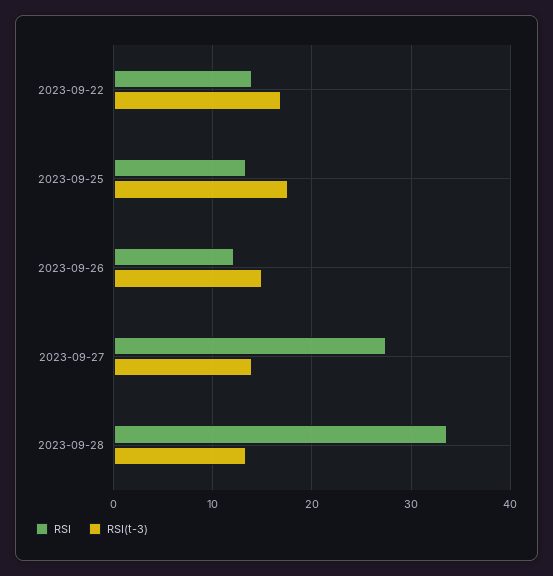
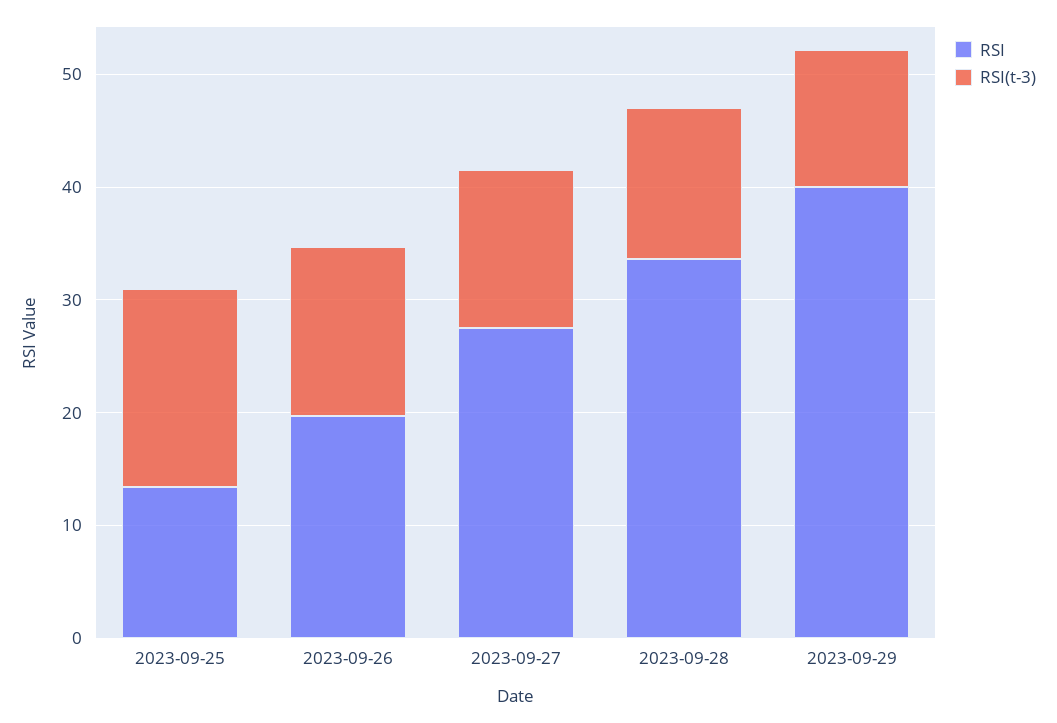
RSI, 2023-09-22: 14 -> none
RSI(t-3), 2023-09-22: 17 -> none
RSI, 2023-09-26: 12 -> 20
RSI, 2023-09-29: none -> 40
RSI(t-3), 2023-09-29: none -> 12

